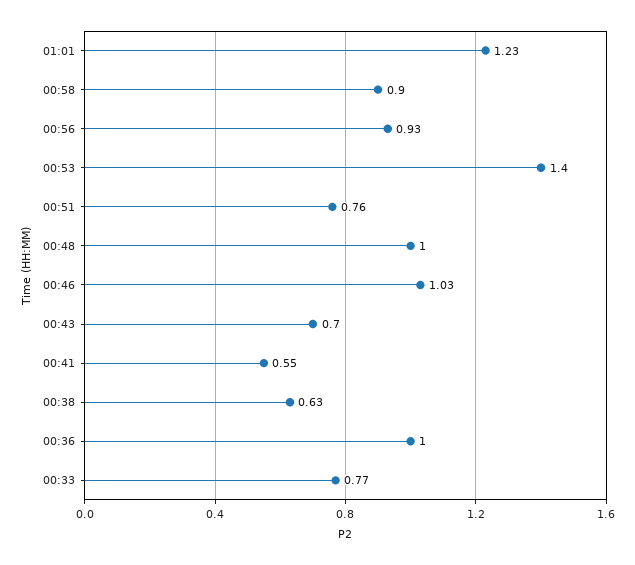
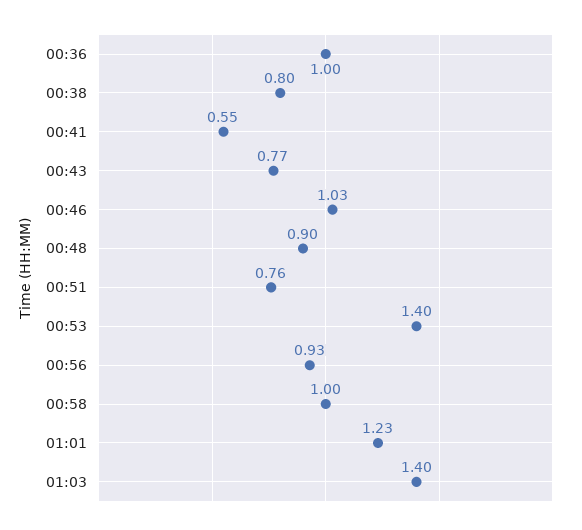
00:58: 0.9 -> 1
00:48: 1 -> 0.9
00:43: 0.7 -> 0.77
00:38: 0.63 -> 0.8
00:33: 0.77 -> none
01:03: none -> 1.4

